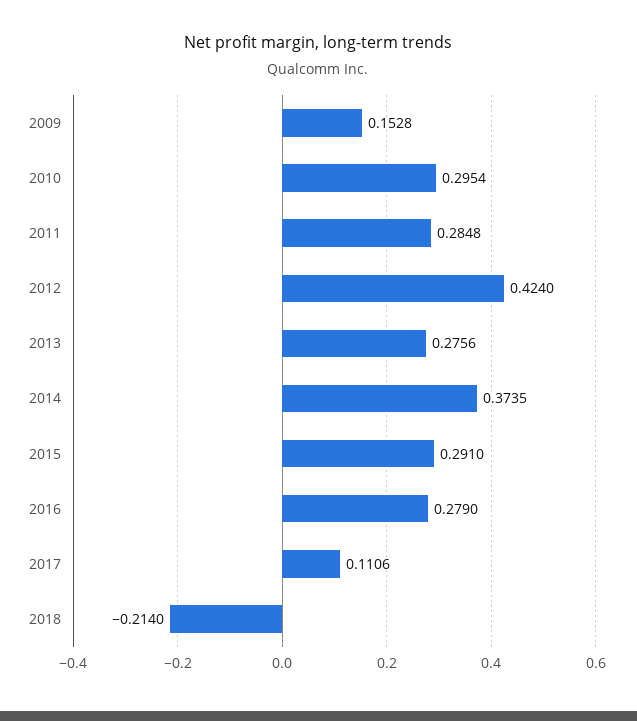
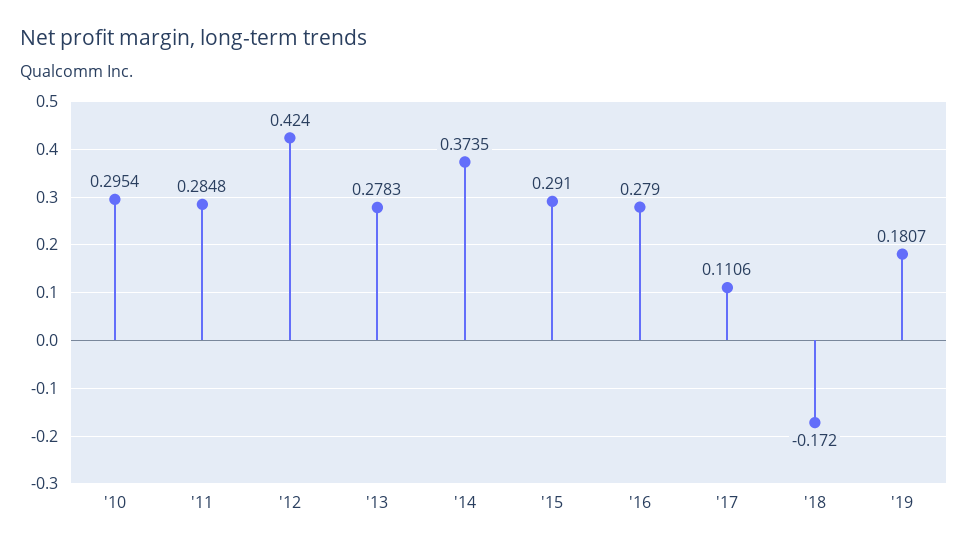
2009: 0.1528 -> none
2013: 0.2756 -> 0.2783
2018: -0.214 -> -0.172
'19: none -> 0.1807

